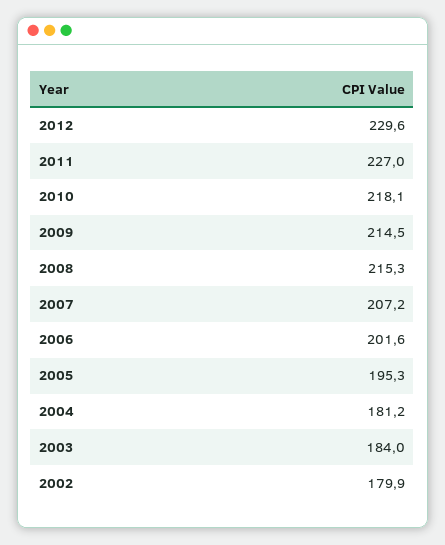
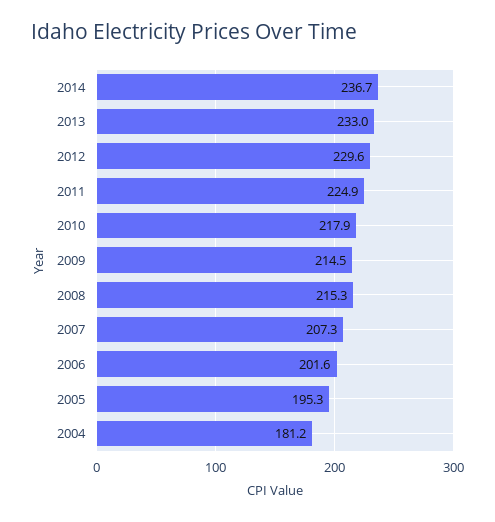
2011: 227 -> 224.9
2010: 218.1 -> 217.9
2007: 207.2 -> 207.3
2003: 184 -> none
2002: 179.9 -> none
2014: none -> 236.7
2013: none -> 233

